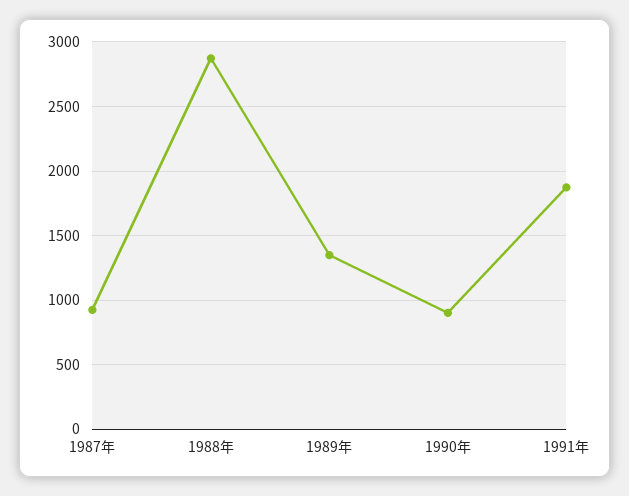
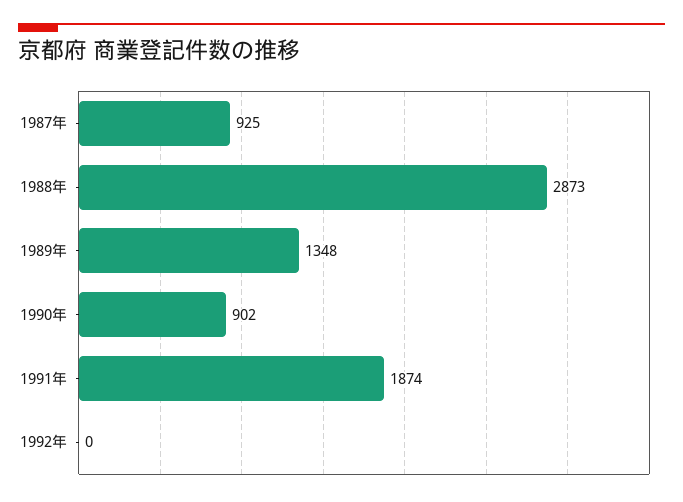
1992年: none -> 0

